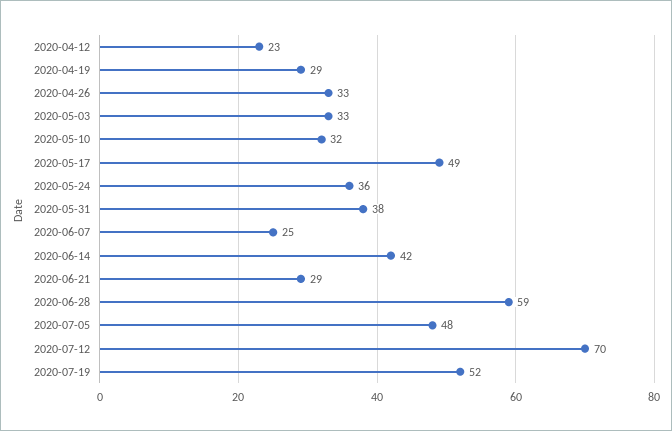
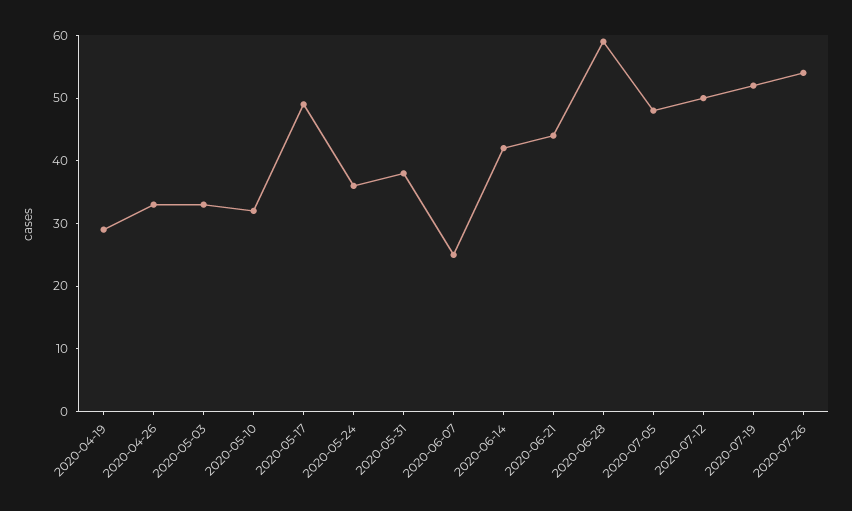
2020-04-12: 23 -> none
2020-06-21: 29 -> 45
2020-07-12: 70 -> 50
2020-07-26: none -> 55

